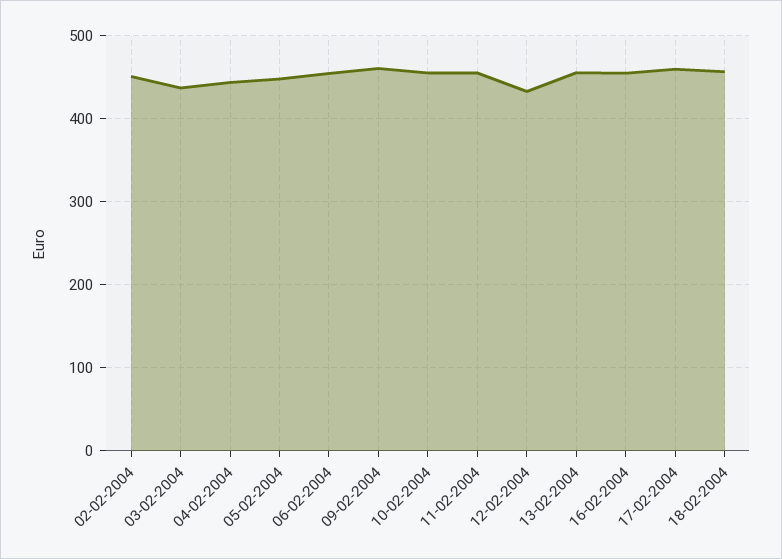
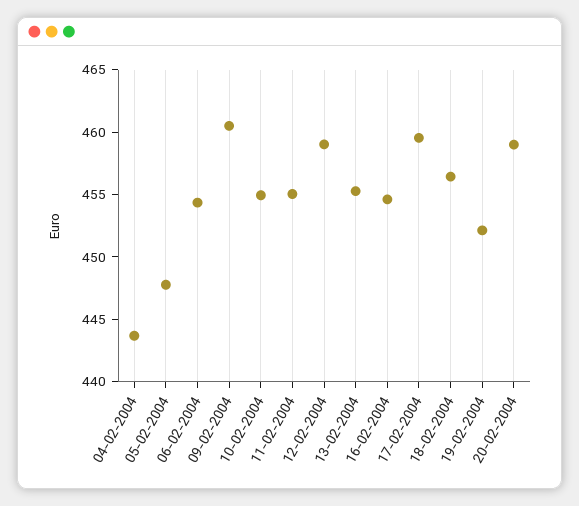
02-02-2004: 450 -> none
03-02-2004: 440 -> none
12-02-2004: 430 -> 459
19-02-2004: none -> 452
20-02-2004: none -> 459

